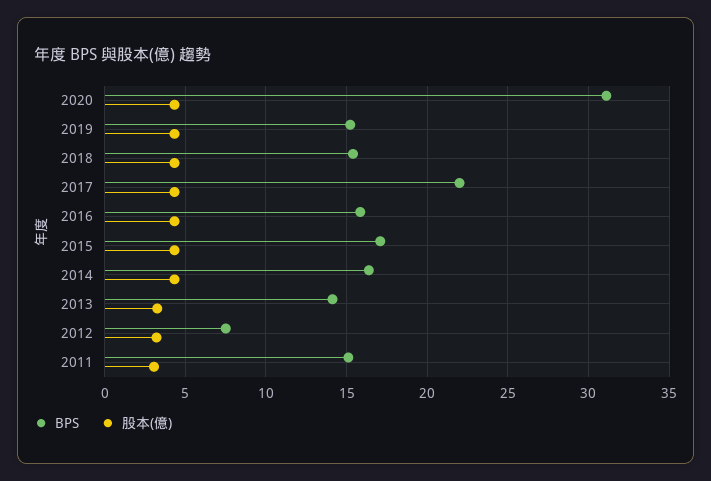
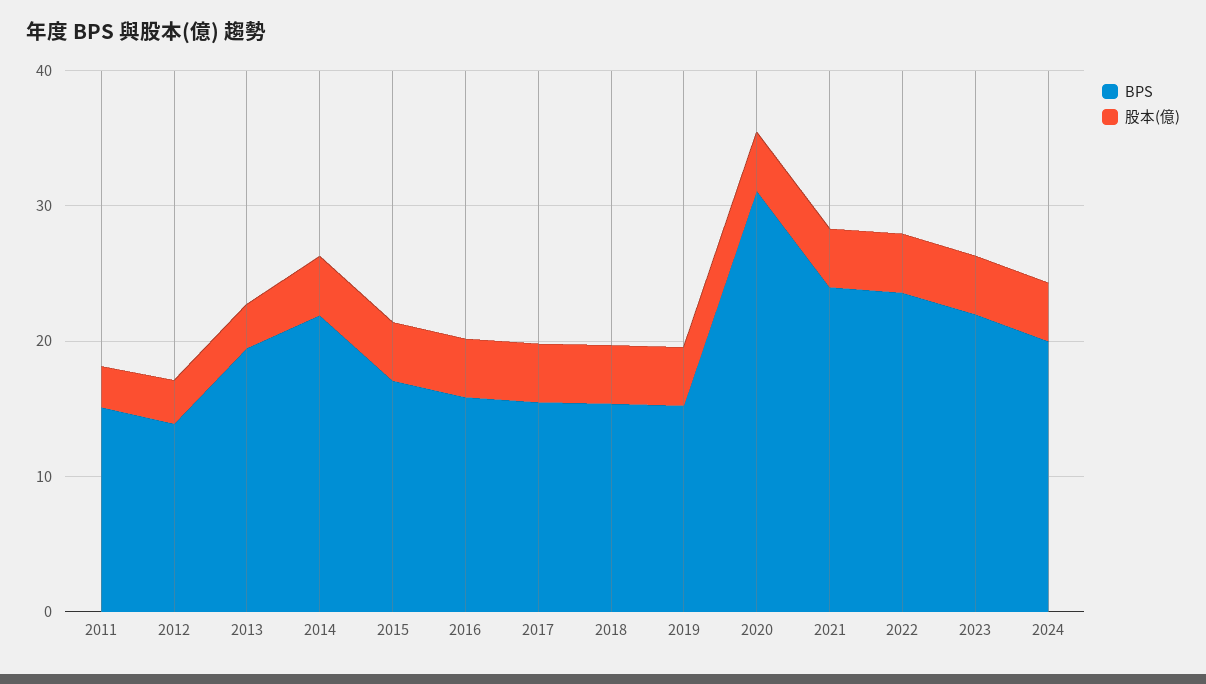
BPS, 2017: 22 -> 16
BPS, 2014: 16.5 -> 22
BPS, 2013: 14 -> 20
BPS, 2012: 7.5 -> 14
BPS, 2021: none -> 24
股本(億), 2021: none -> 4
BPS, 2022: none -> 24
股本(億), 2022: none -> 4
BPS, 2023: none -> 22
股本(億), 2023: none -> 4
BPS, 2024: none -> 20
股本(億), 2024: none -> 4

